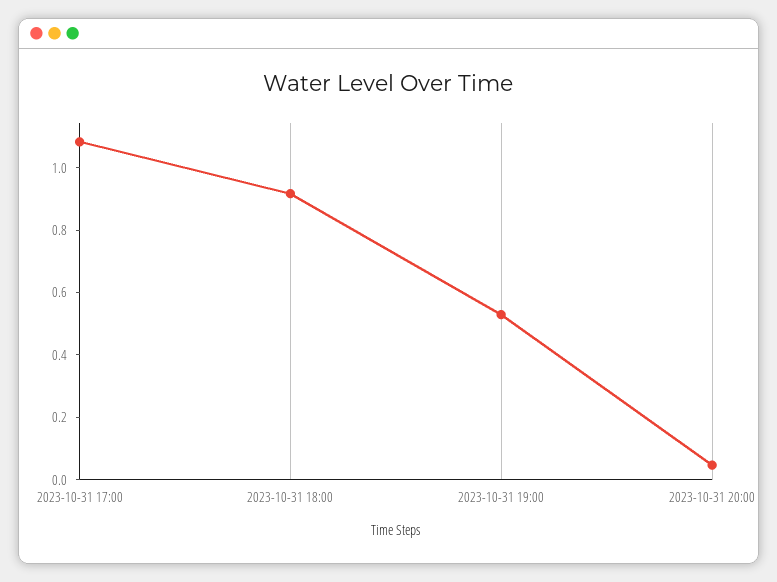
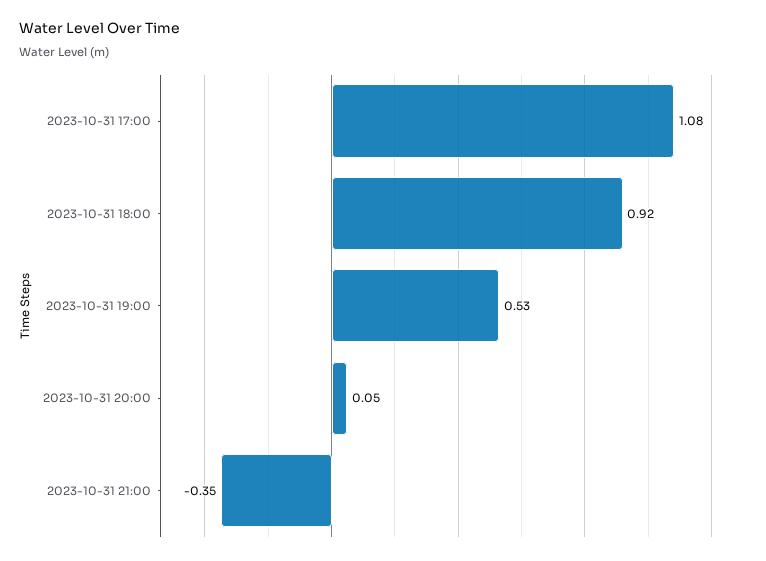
2023-10-31 21:00: none -> -0.35

